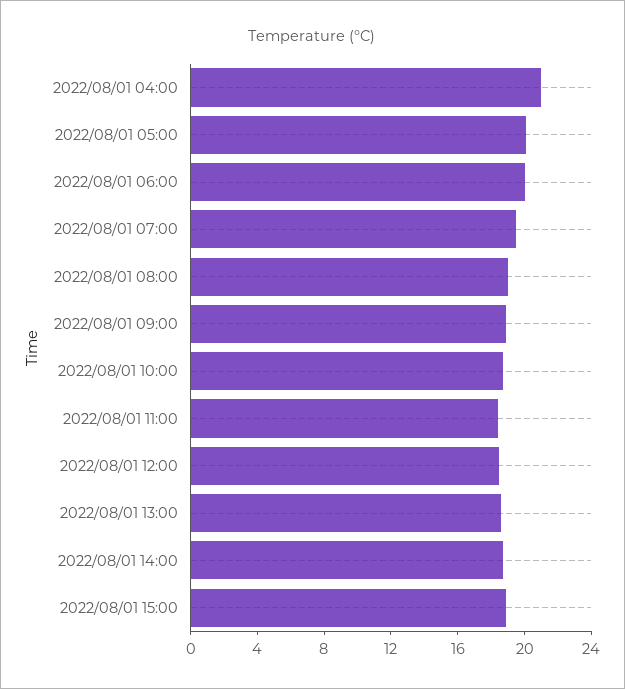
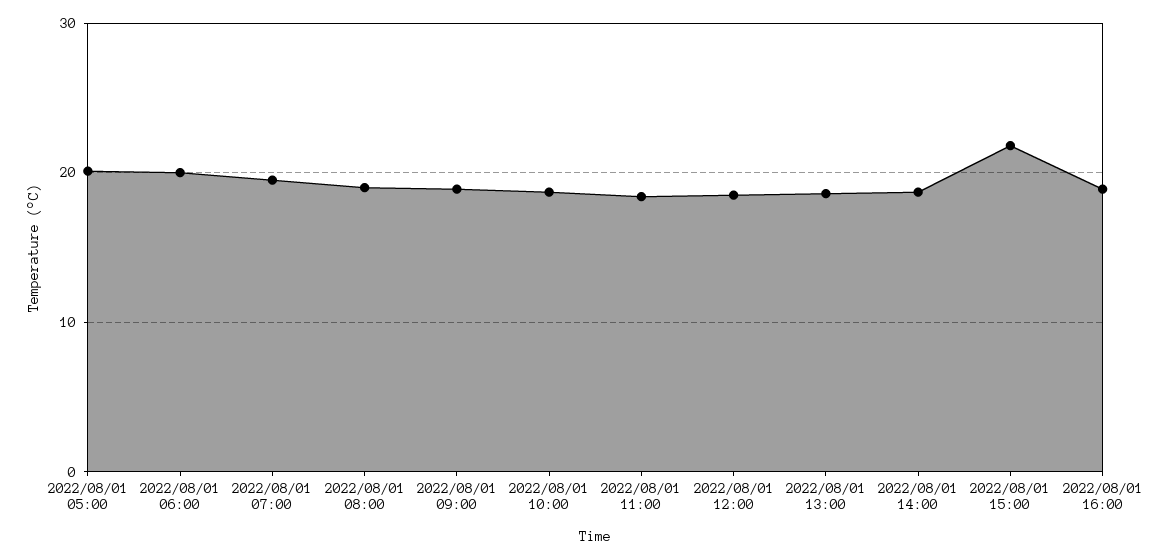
2022/08/01 04:00: 21 -> none
2022/08/01 15:00: 19 -> 22
2022/08/01 16:00: none -> 19

